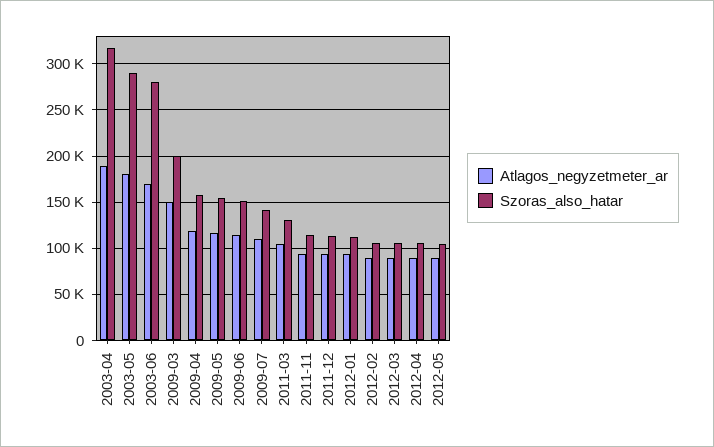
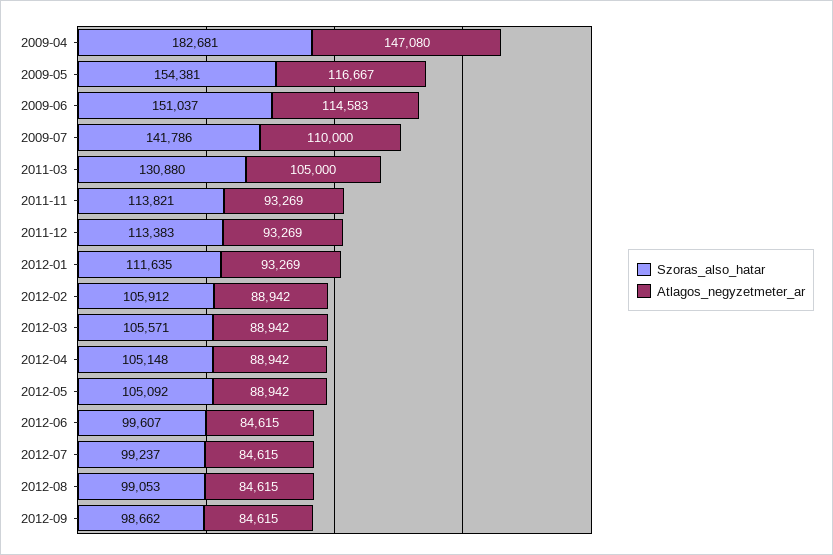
Atlagos_negyzetmeter_ar, 2003-04: 190000 -> none
Szoras_also_hatar, 2003-04: 320000 -> none
Atlagos_negyzetmeter_ar, 2003-05: 180000 -> none
Szoras_also_hatar, 2003-05: 290000 -> none
Atlagos_negyzetmeter_ar, 2003-06: 170000 -> none
Szoras_also_hatar, 2003-06: 280000 -> none
Atlagos_negyzetmeter_ar, 2009-03: 150000 -> none
Szoras_also_hatar, 2009-03: 200000 -> none
Atlagos_negyzetmeter_ar, 2009-04: 120000 -> 147080
Szoras_also_hatar, 2009-04: 160000 -> 182681
Szoras_also_hatar, 2012-06: none -> 99607
Atlagos_negyzetmeter_ar, 2012-06: none -> 84615
Szoras_also_hatar, 2012-07: none -> 99237
Atlagos_negyzetmeter_ar, 2012-07: none -> 84615
Szoras_also_hatar, 2012-08: none -> 99053
Atlagos_negyzetmeter_ar, 2012-08: none -> 84615
Szoras_also_hatar, 2012-09: none -> 98662
Atlagos_negyzetmeter_ar, 2012-09: none -> 84615

